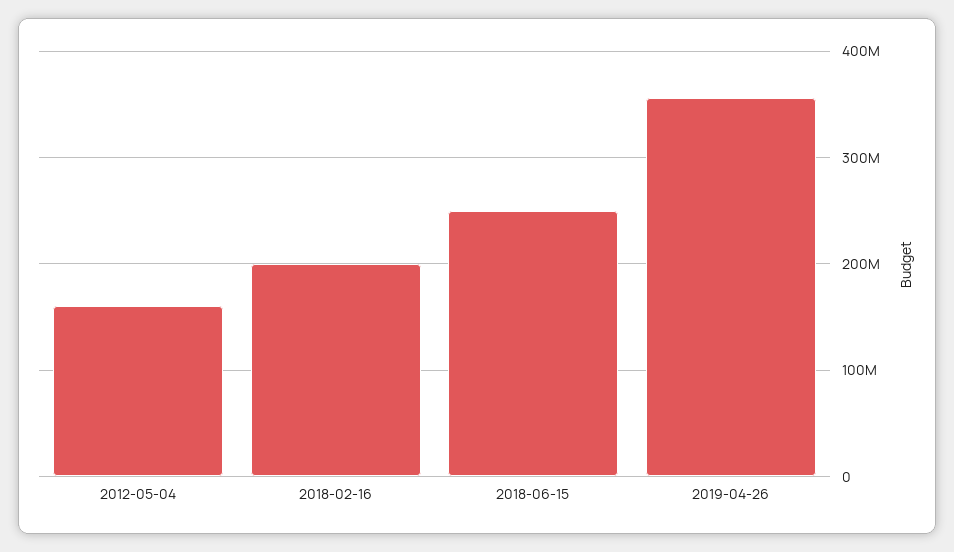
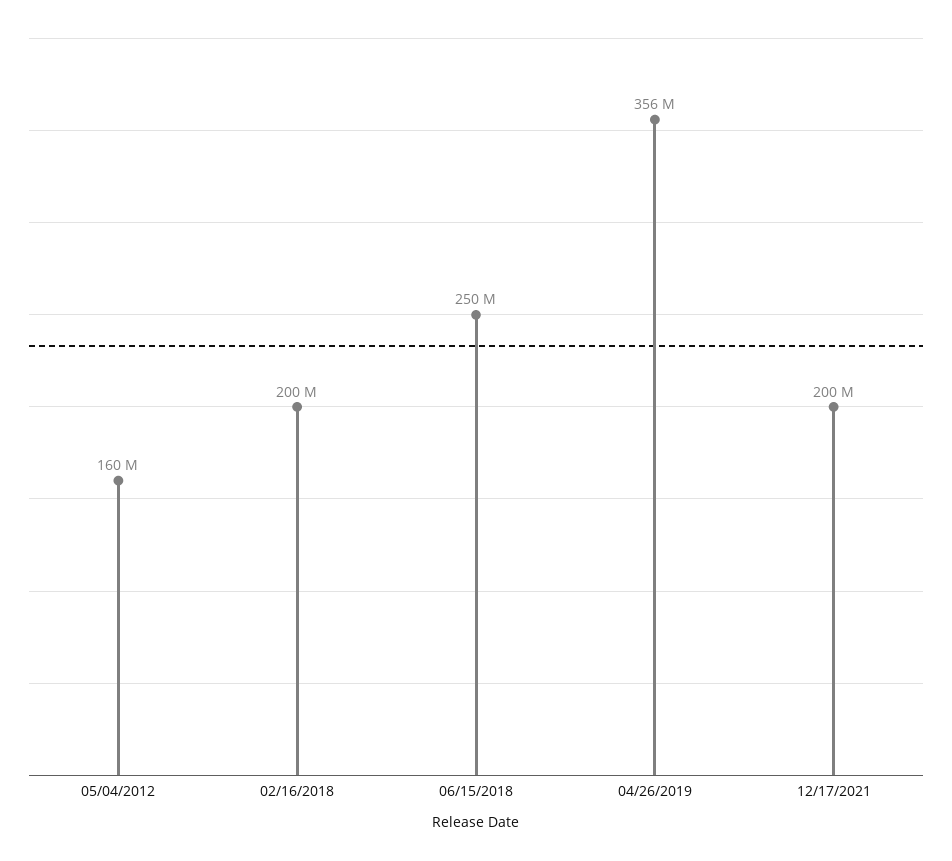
12/17/2021: none -> 200000000

